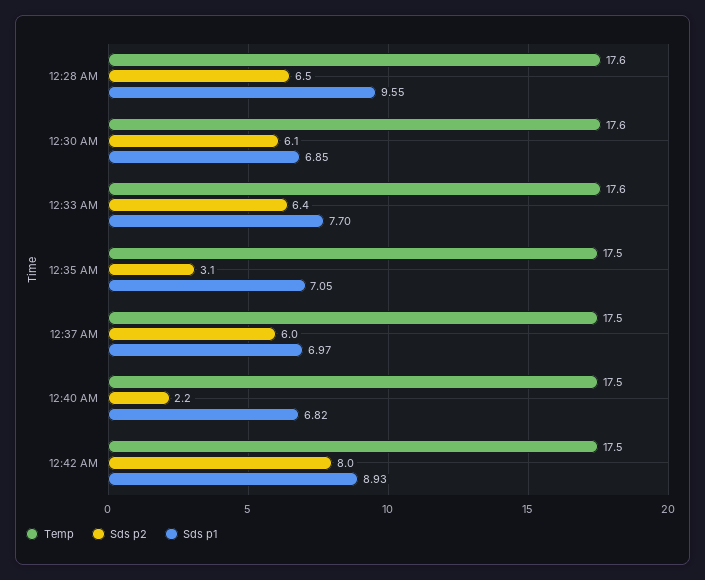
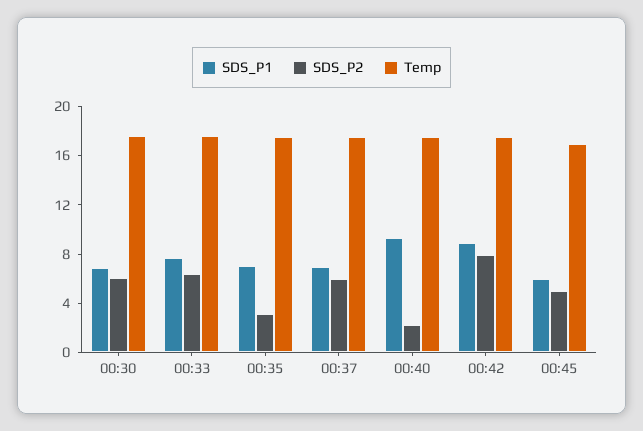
Temp, 12:28 AM: 17.6 -> none
Sds p2, 12:28 AM: 6.5 -> none
Sds p1, 12:28 AM: 9.55 -> none
Sds p1, 12:40 AM: 6.82 -> 9
Sds p1, 00:45: none -> 6
Sds p2, 00:45: none -> 5
Temp, 00:45: none -> 17

